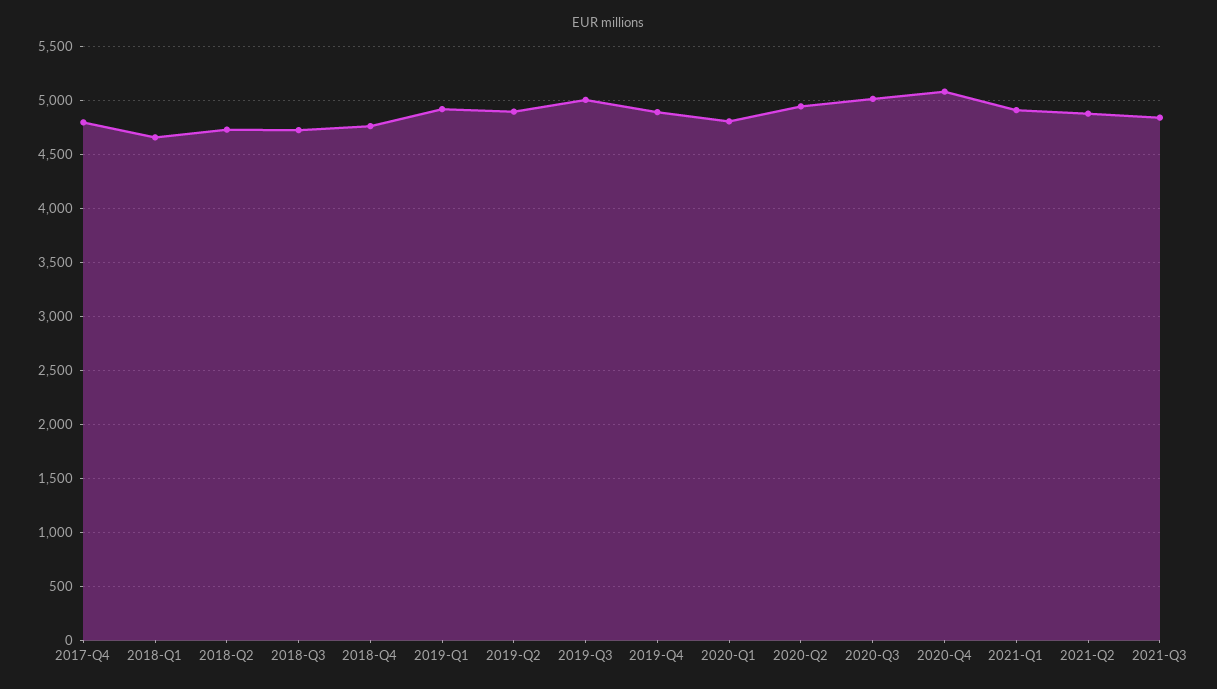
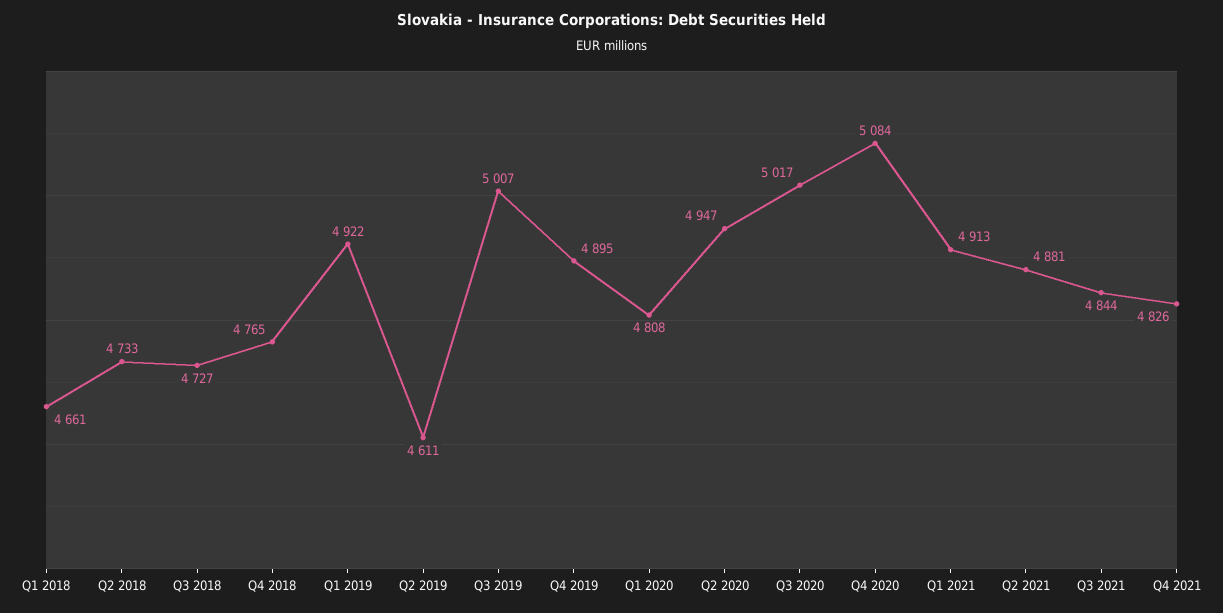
2017-Q4: 4800 -> none
2019-Q2: 4900 -> 4611
Q4 2021: none -> 4826

